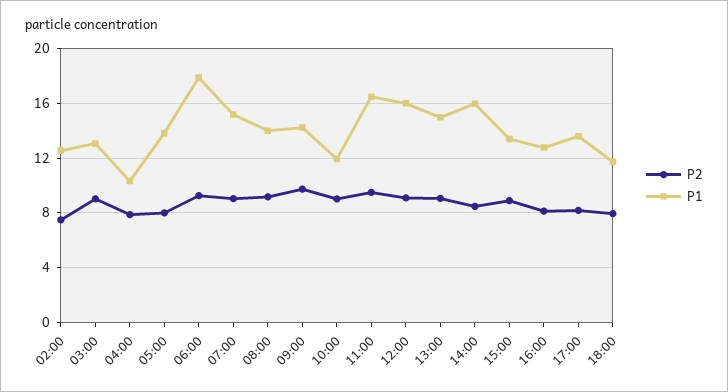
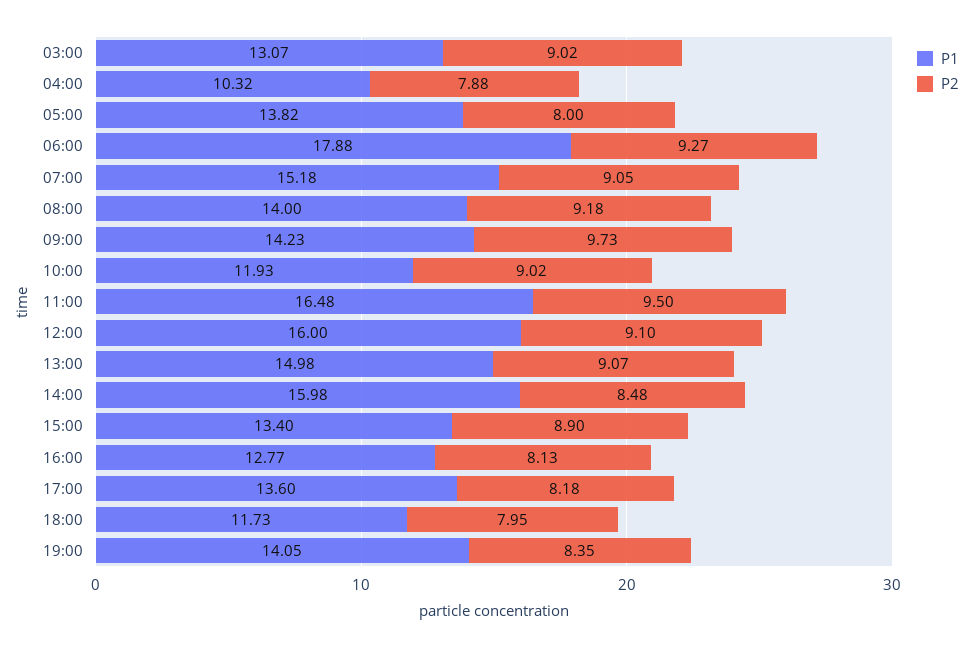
P2, 02:00: 7.5 -> none
P1, 02:00: 12.5 -> none
P1, 19:00: none -> 14.05
P2, 19:00: none -> 8.35

